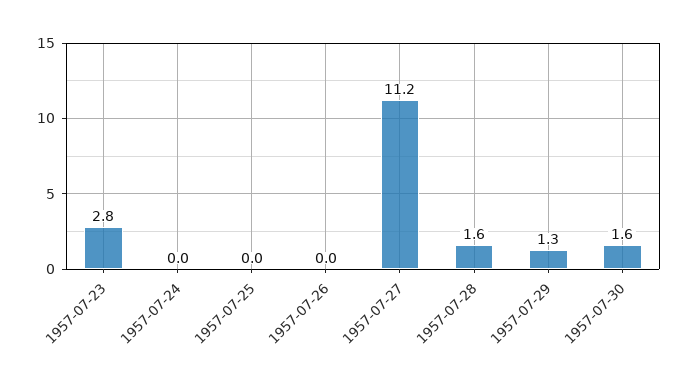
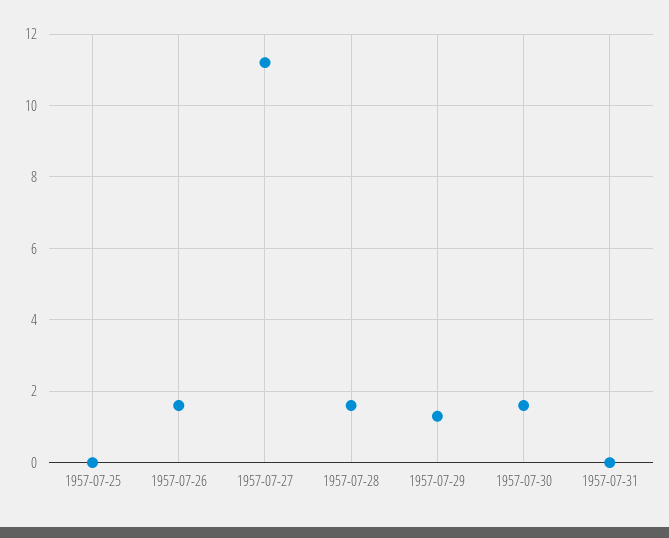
1957-07-23: 2.8 -> none
1957-07-24: 0 -> none
1957-07-26: 0 -> 1.5
1957-07-31: none -> 0

